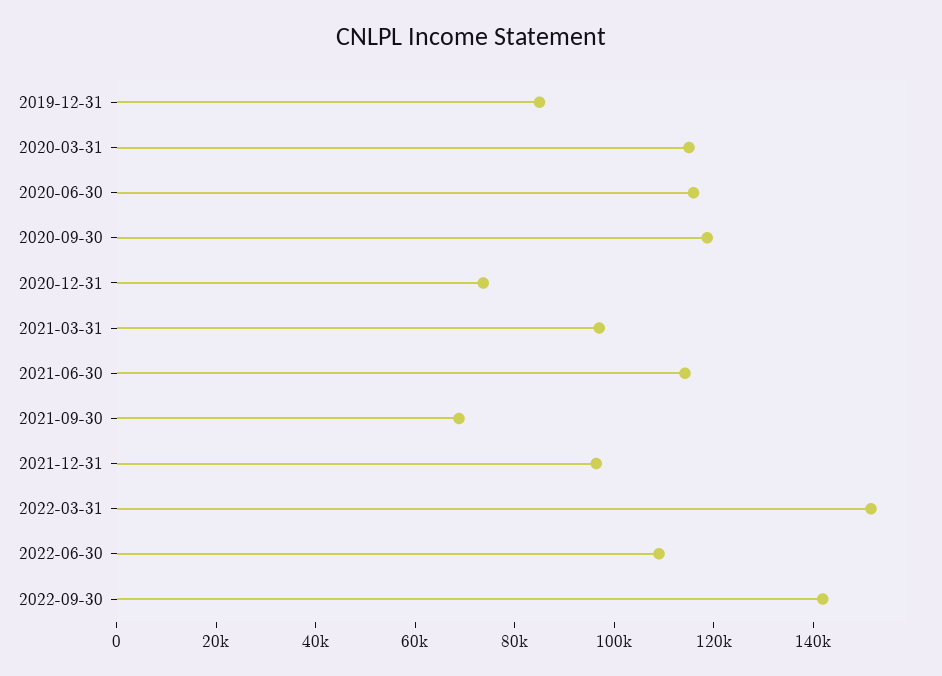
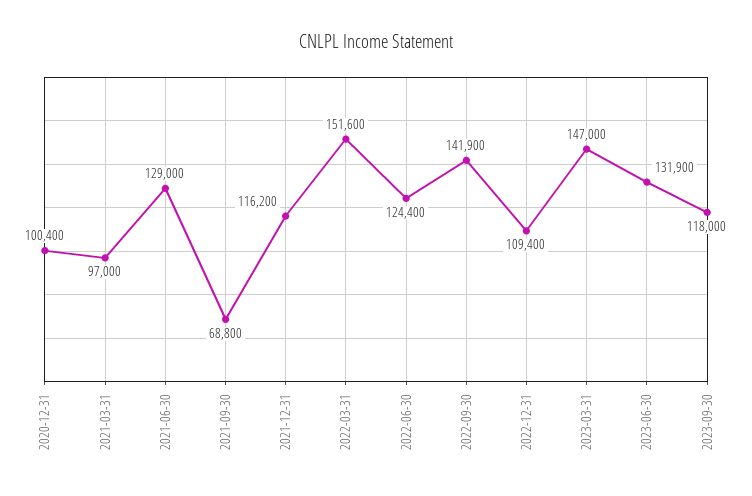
2019-12-31: 85000 -> none
2020-03-31: 115000 -> none
2020-06-30: 115000 -> none
2020-09-30: 120000 -> none
2020-12-31: 75000 -> 100400
2021-06-30: 115000 -> 129000
2021-12-31: 95000 -> 116200
2022-06-30: 110000 -> 124400
2022-12-31: none -> 109400
2023-03-31: none -> 147000
2023-06-30: none -> 131900
2023-09-30: none -> 118000

